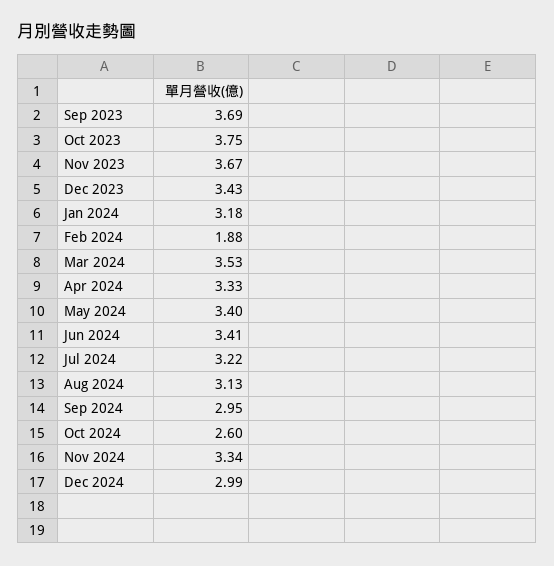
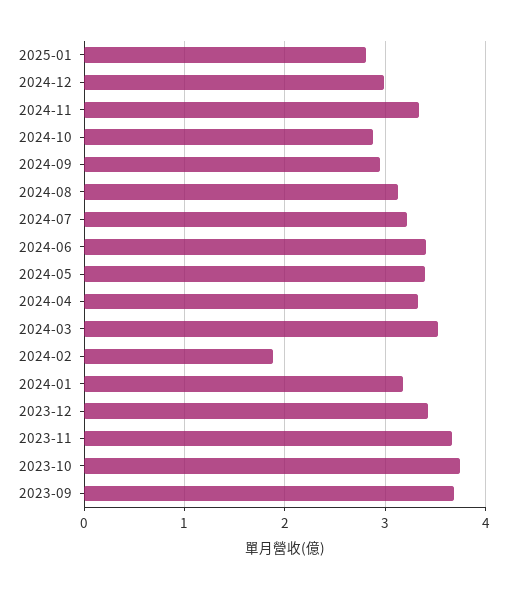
Oct 2024: 2.6 -> 2.9
2025-01: none -> 2.8

